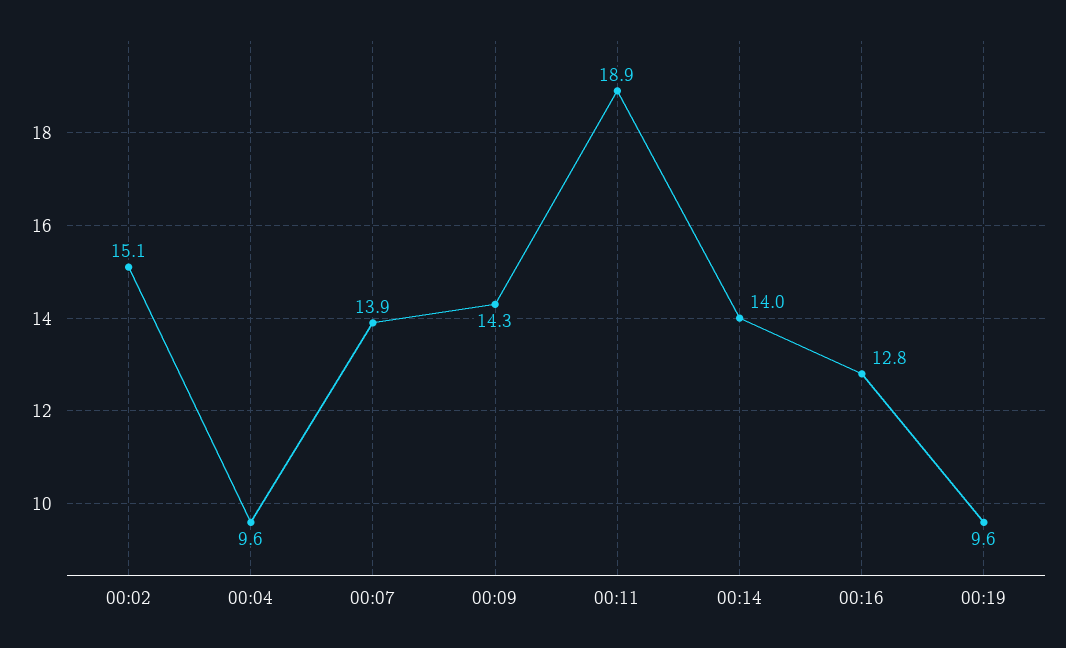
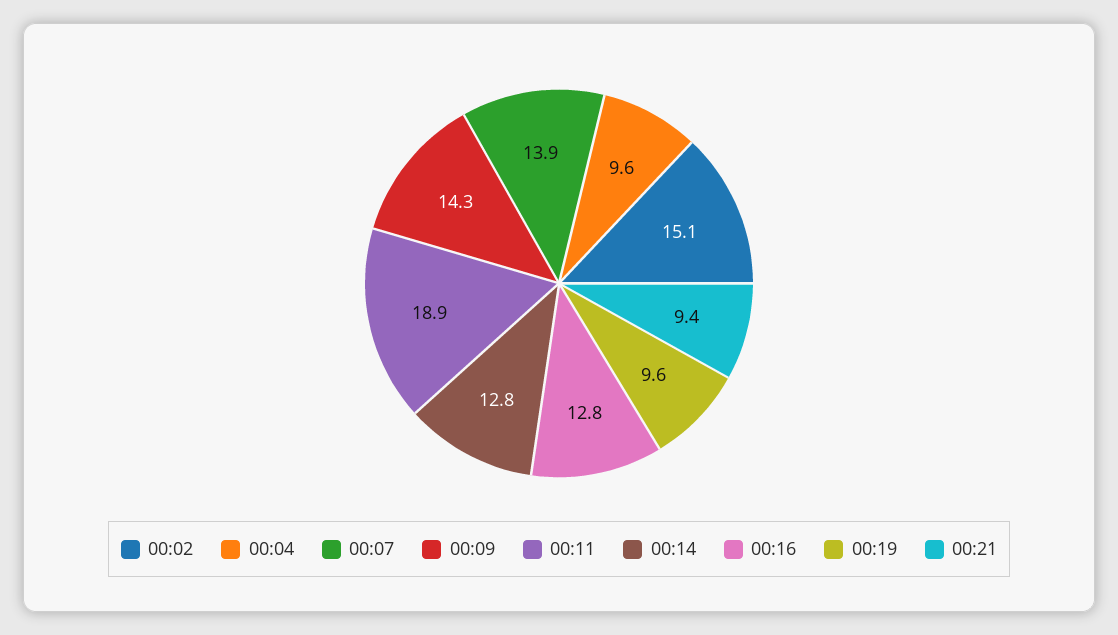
00:14: 14 -> 12.8
00:21: none -> 9.4

